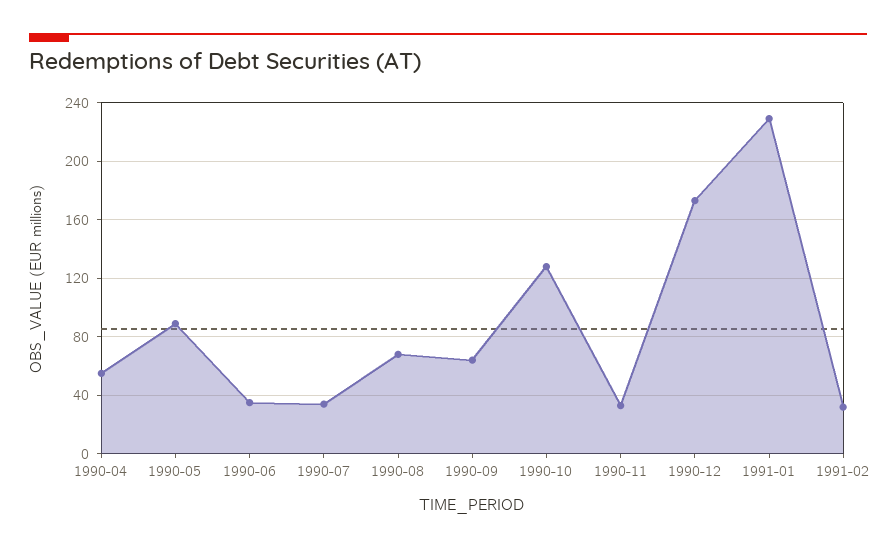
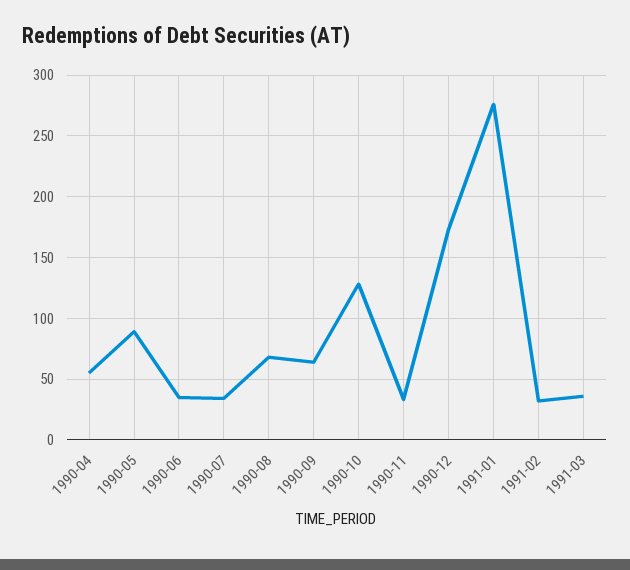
1991-01: 230 -> 275
1991-03: none -> 35

